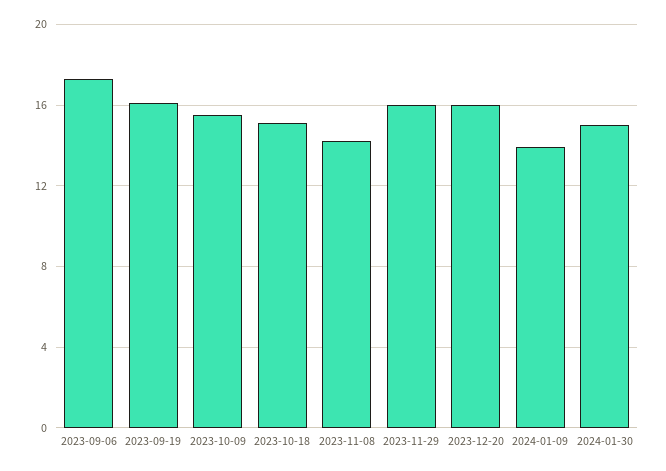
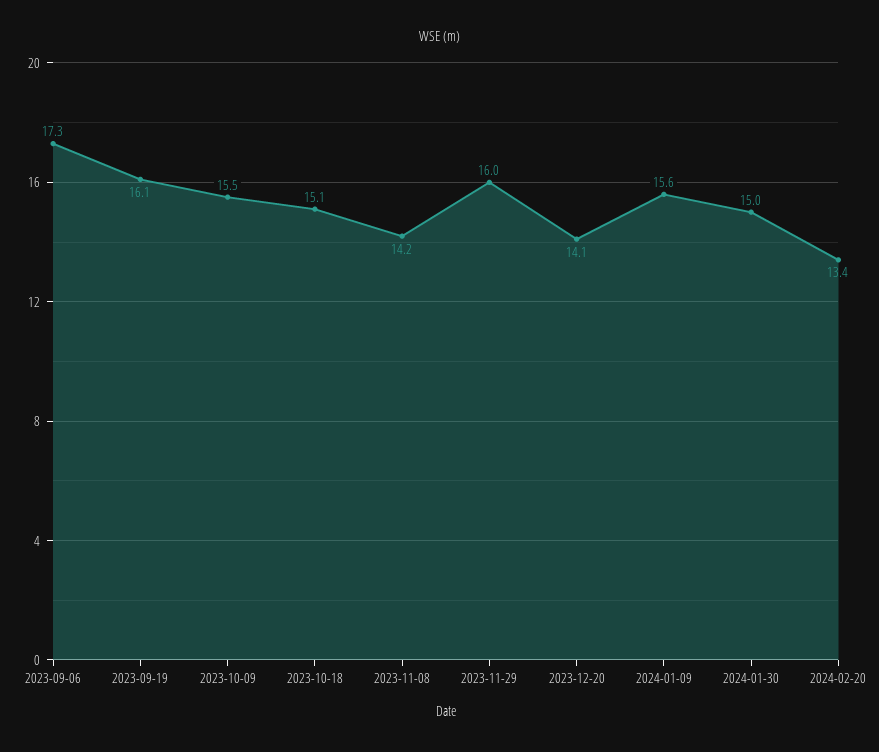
2023-12-20: 16 -> 14.1
2024-01-09: 14 -> 15.6
2024-02-20: none -> 13.4

